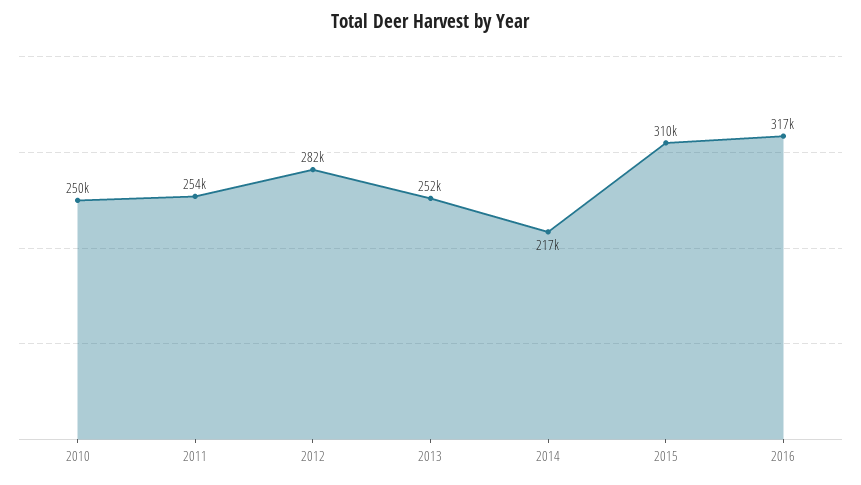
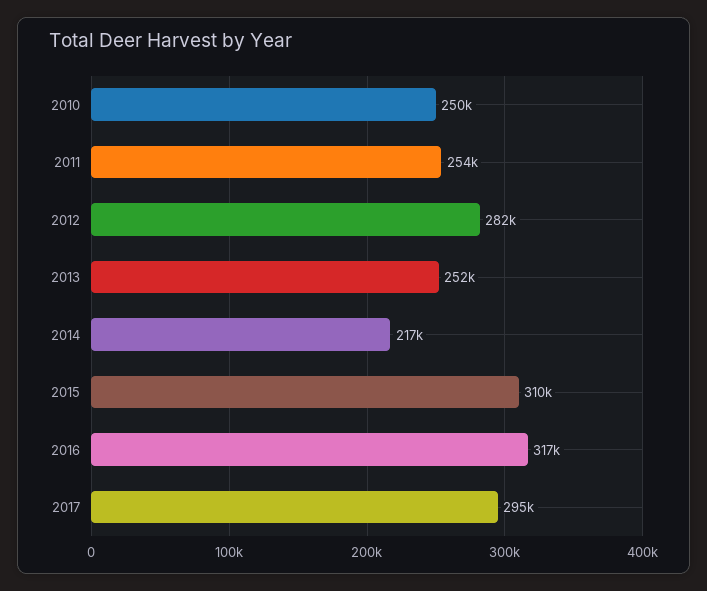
2017: none -> 295000

